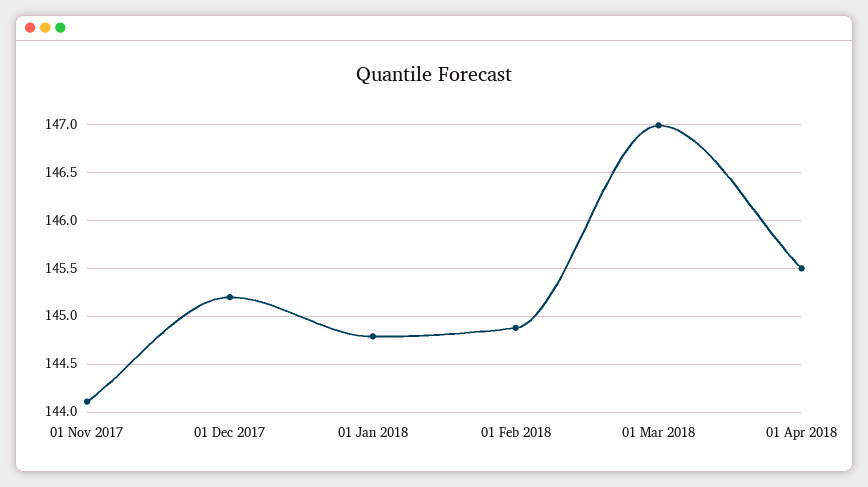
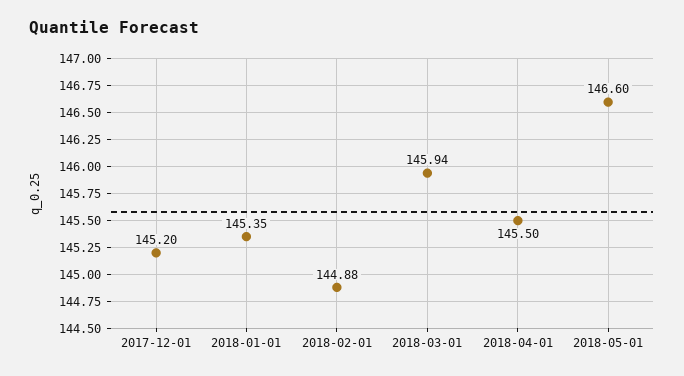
01 Nov 2017: 144.1 -> none
01 Jan 2018: 144.8 -> 145.35
01 Mar 2018: 147 -> 145.94
2018-05-01: none -> 146.6

